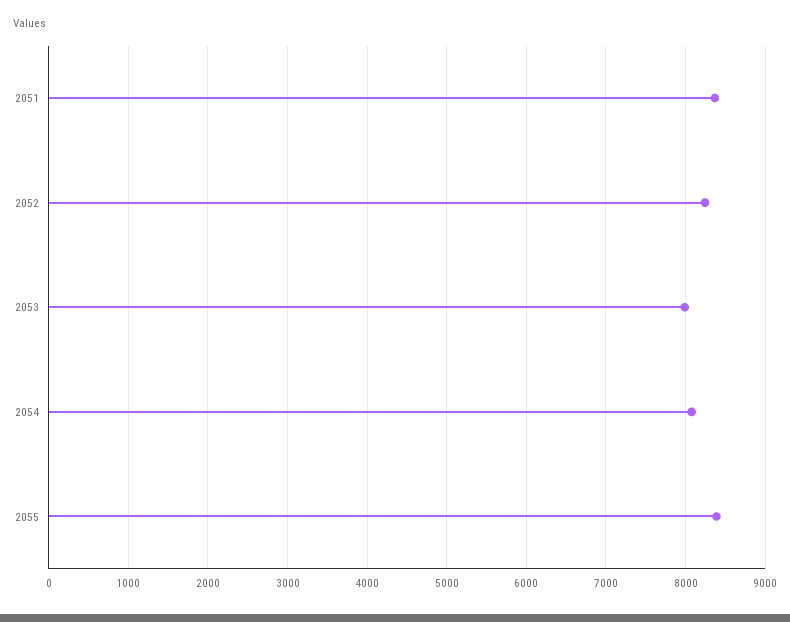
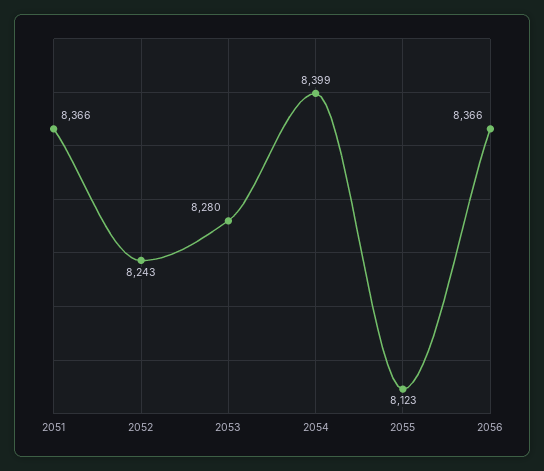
2053: 8000 -> 8280
2054: 8100 -> 8399
2055: 8400 -> 8123
2056: none -> 8366

